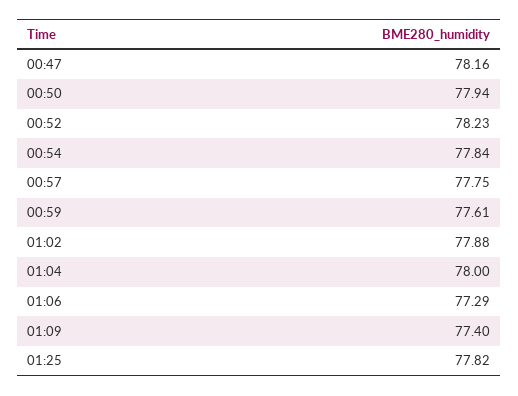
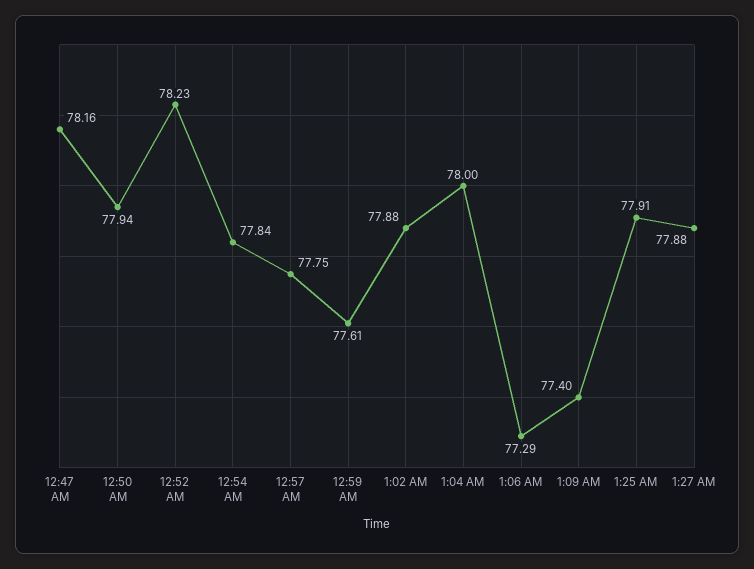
01:25: 77.82 -> 77.91
1:27 AM: none -> 77.88

